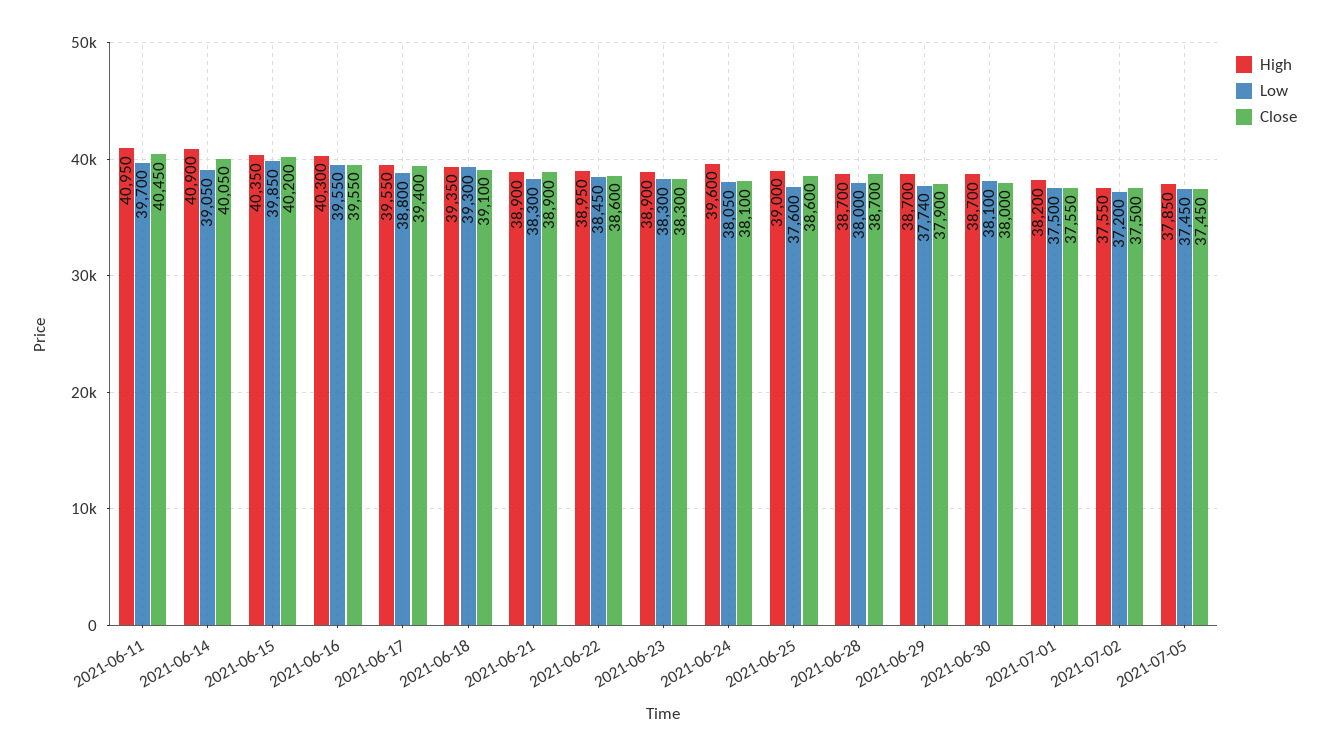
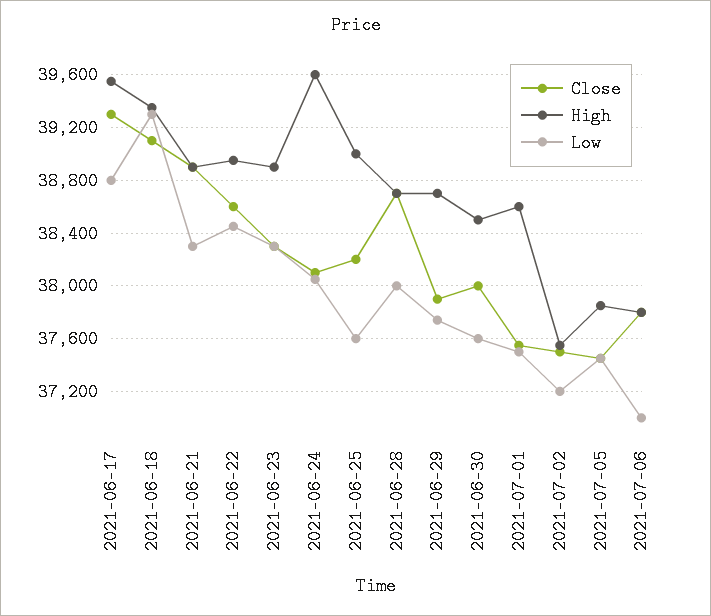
High, 2021-06-11: 40950 -> none
Low, 2021-06-11: 39700 -> none
Close, 2021-06-11: 40450 -> none
High, 2021-06-14: 40900 -> none
Low, 2021-06-14: 39050 -> none
Close, 2021-06-14: 40050 -> none
High, 2021-06-15: 40350 -> none
Low, 2021-06-15: 39850 -> none
Close, 2021-06-15: 40200 -> none
High, 2021-06-16: 40300 -> none
Low, 2021-06-16: 39550 -> none
Close, 2021-06-16: 39550 -> none
Close, 2021-06-17: 39400 -> 39300
Close, 2021-06-25: 38600 -> 38200
High, 2021-06-30: 38700 -> 38500
Low, 2021-06-30: 38100 -> 37600
High, 2021-07-01: 38200 -> 38600
Close, 2021-07-06: none -> 37800
High, 2021-07-06: none -> 37800
Low, 2021-07-06: none -> 37000

